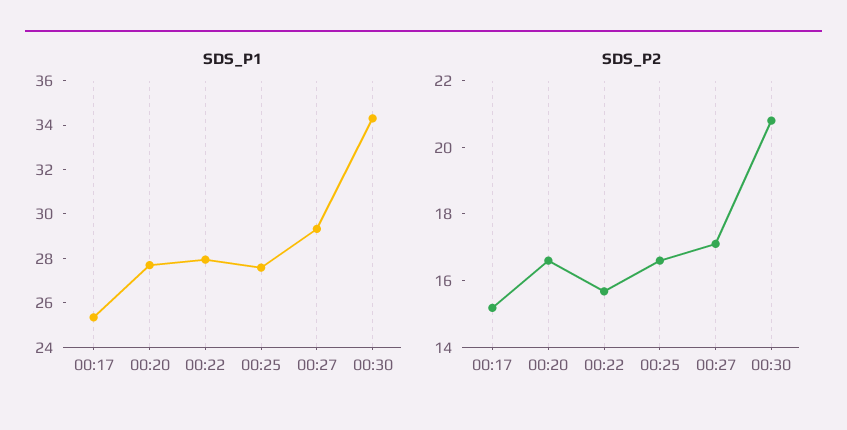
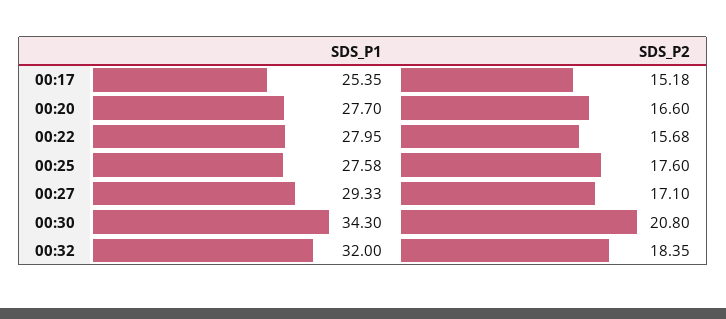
SDS_P2, 00:25: 16.5 -> 17.6
SDS_P1, 00:32: none -> 32
SDS_P2, 00:32: none -> 18.35

